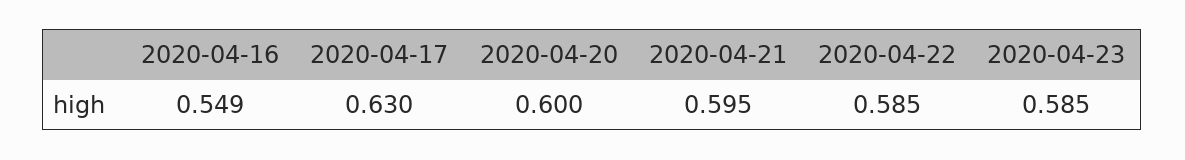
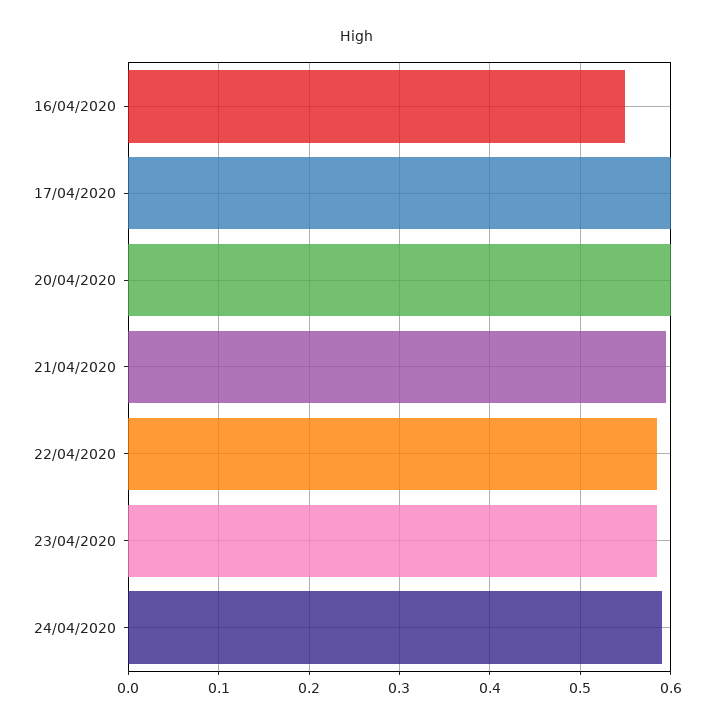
2020-04-17: 0.63 -> 0.6
24/04/2020: none -> 0.59

